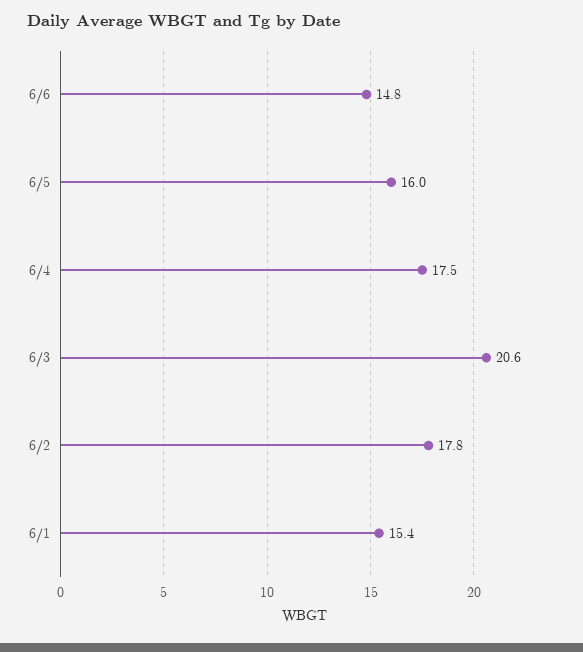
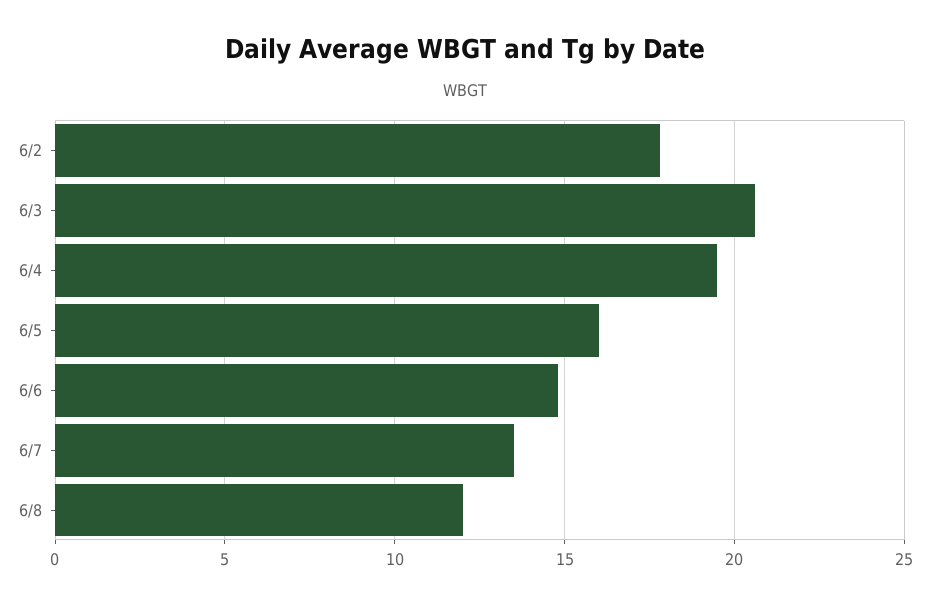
6/4: 17.5 -> 19.5
6/1: 15.4 -> none
6/7: none -> 13.5
6/8: none -> 12

